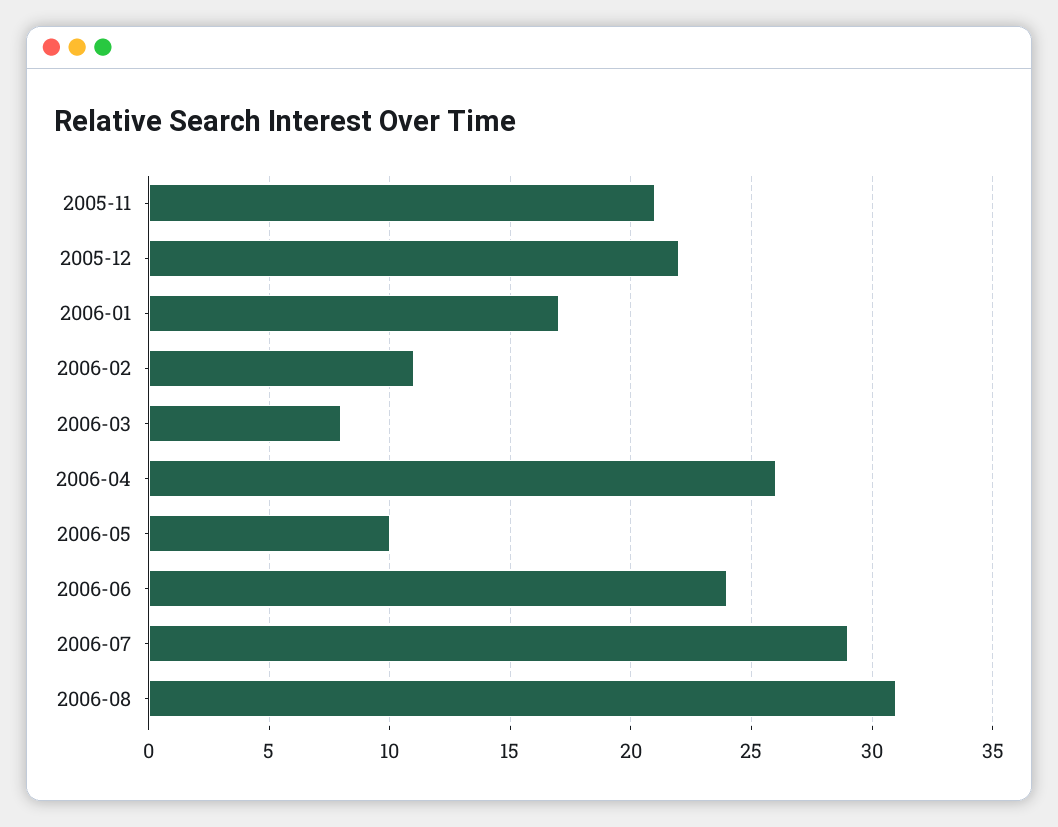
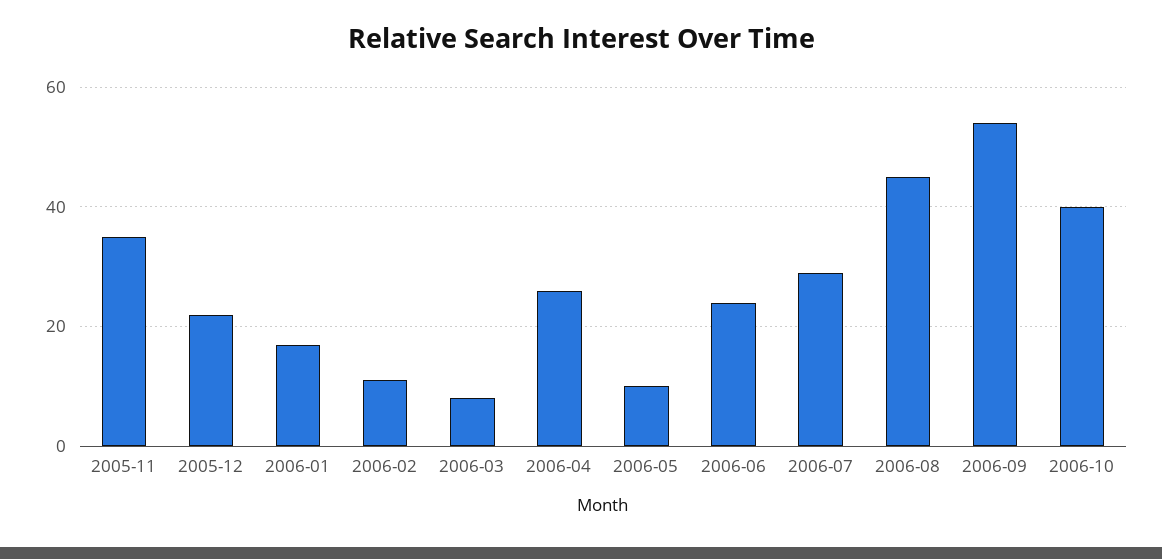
2005-11: 21 -> 35
2006-08: 31 -> 45
2006-09: none -> 55
2006-10: none -> 40

